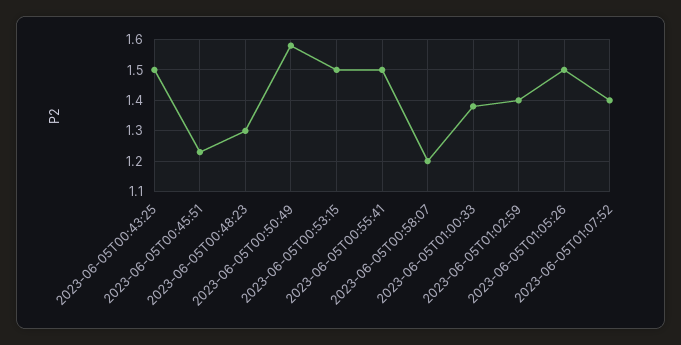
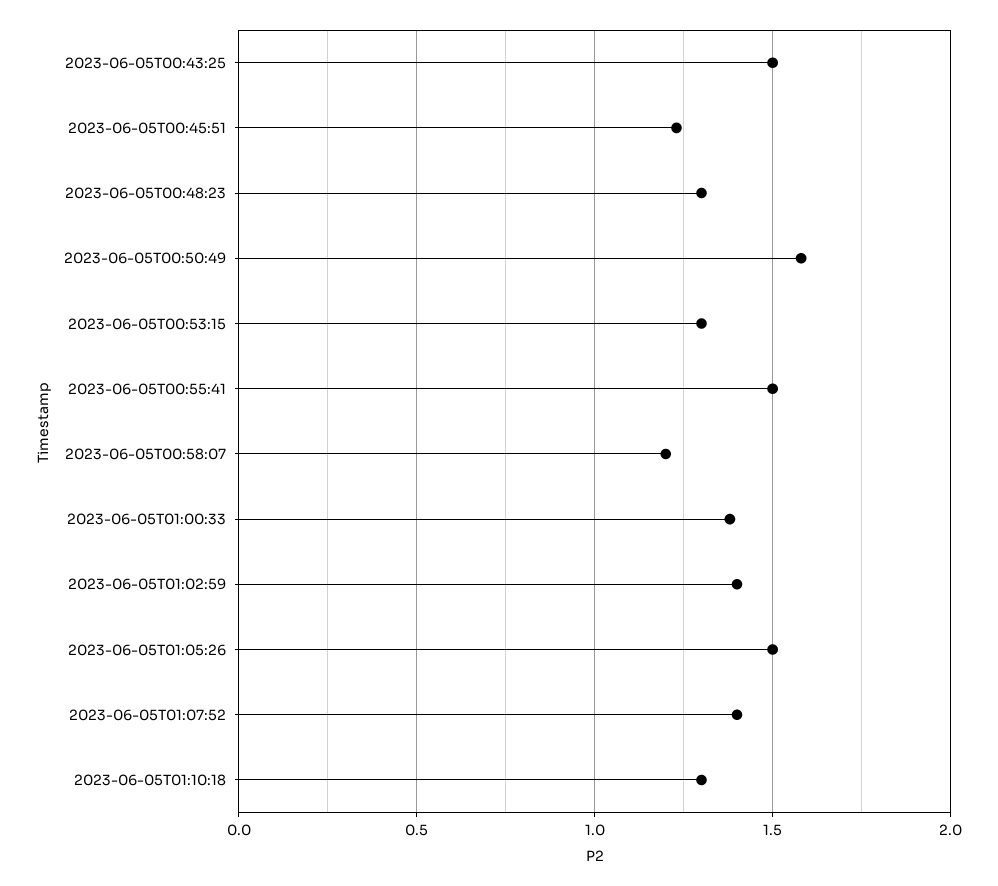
2023-06-05T00:53:15: 1.5 -> 1.3
2023-06-05T01:10:18: none -> 1.3

